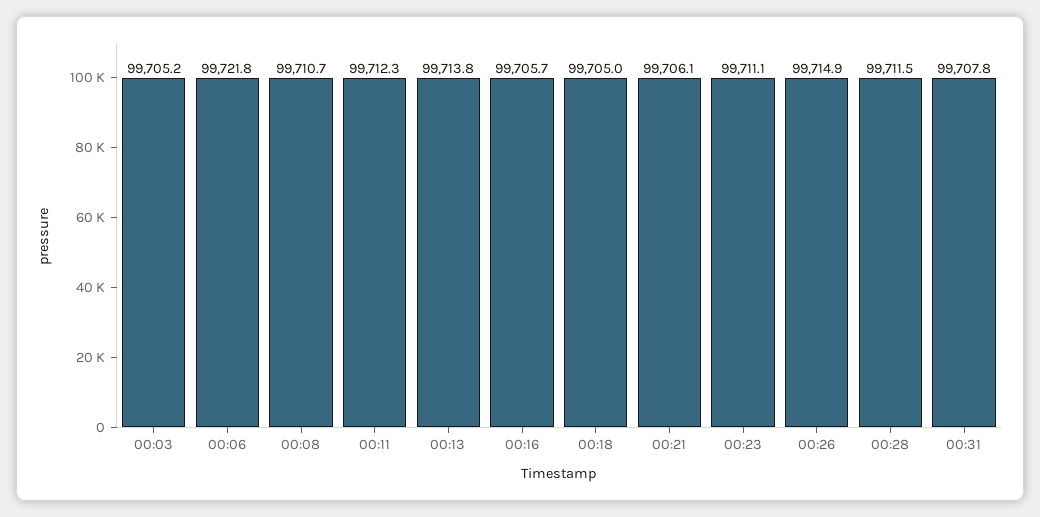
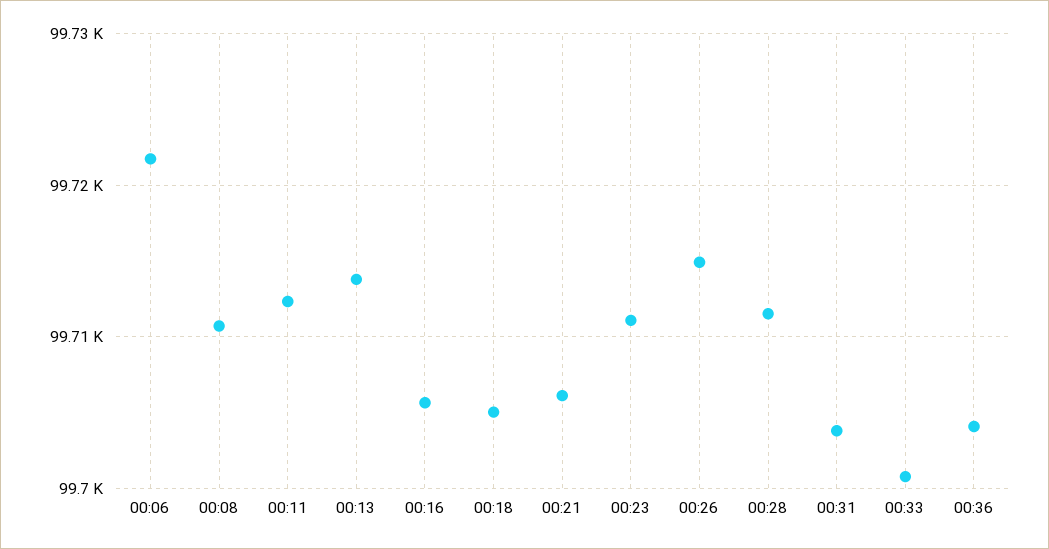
00:03: 99705.2 -> none
00:31: 99707.8 -> 99704
00:33: none -> 99701
00:36: none -> 99704

